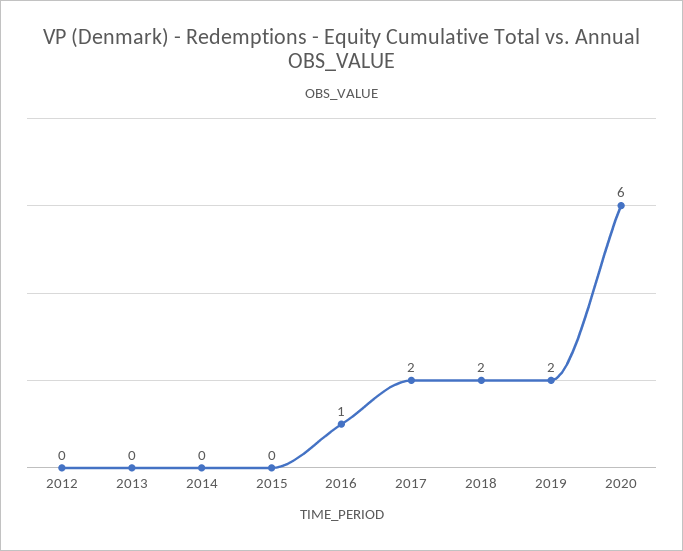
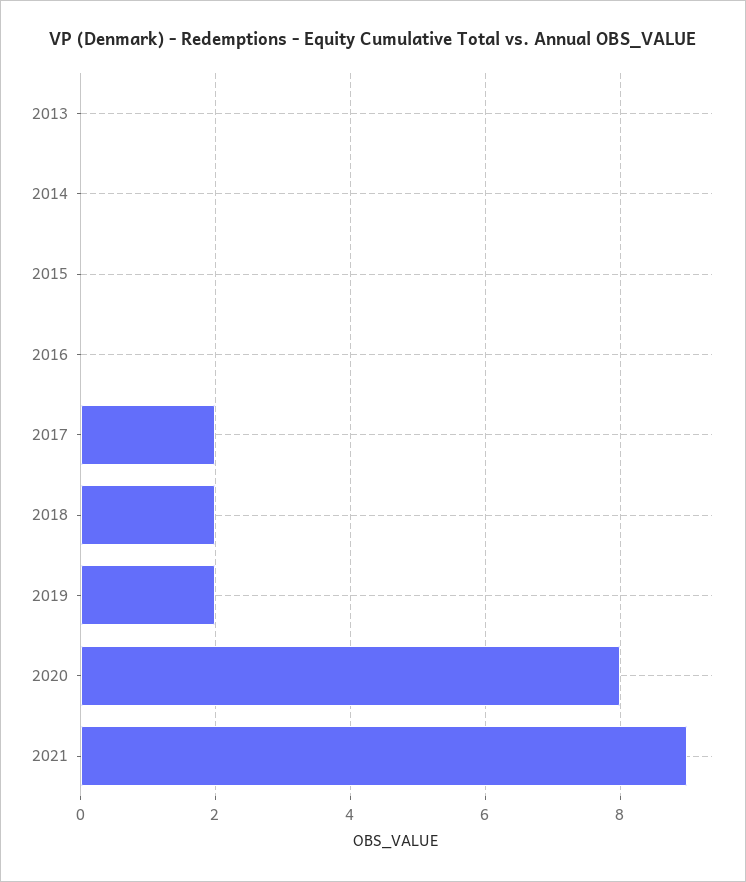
2012: 0 -> none
2016: 1 -> 0
2020: 6 -> 8
2021: none -> 9

